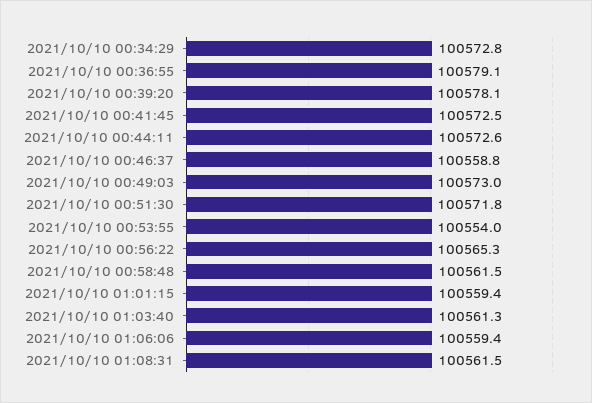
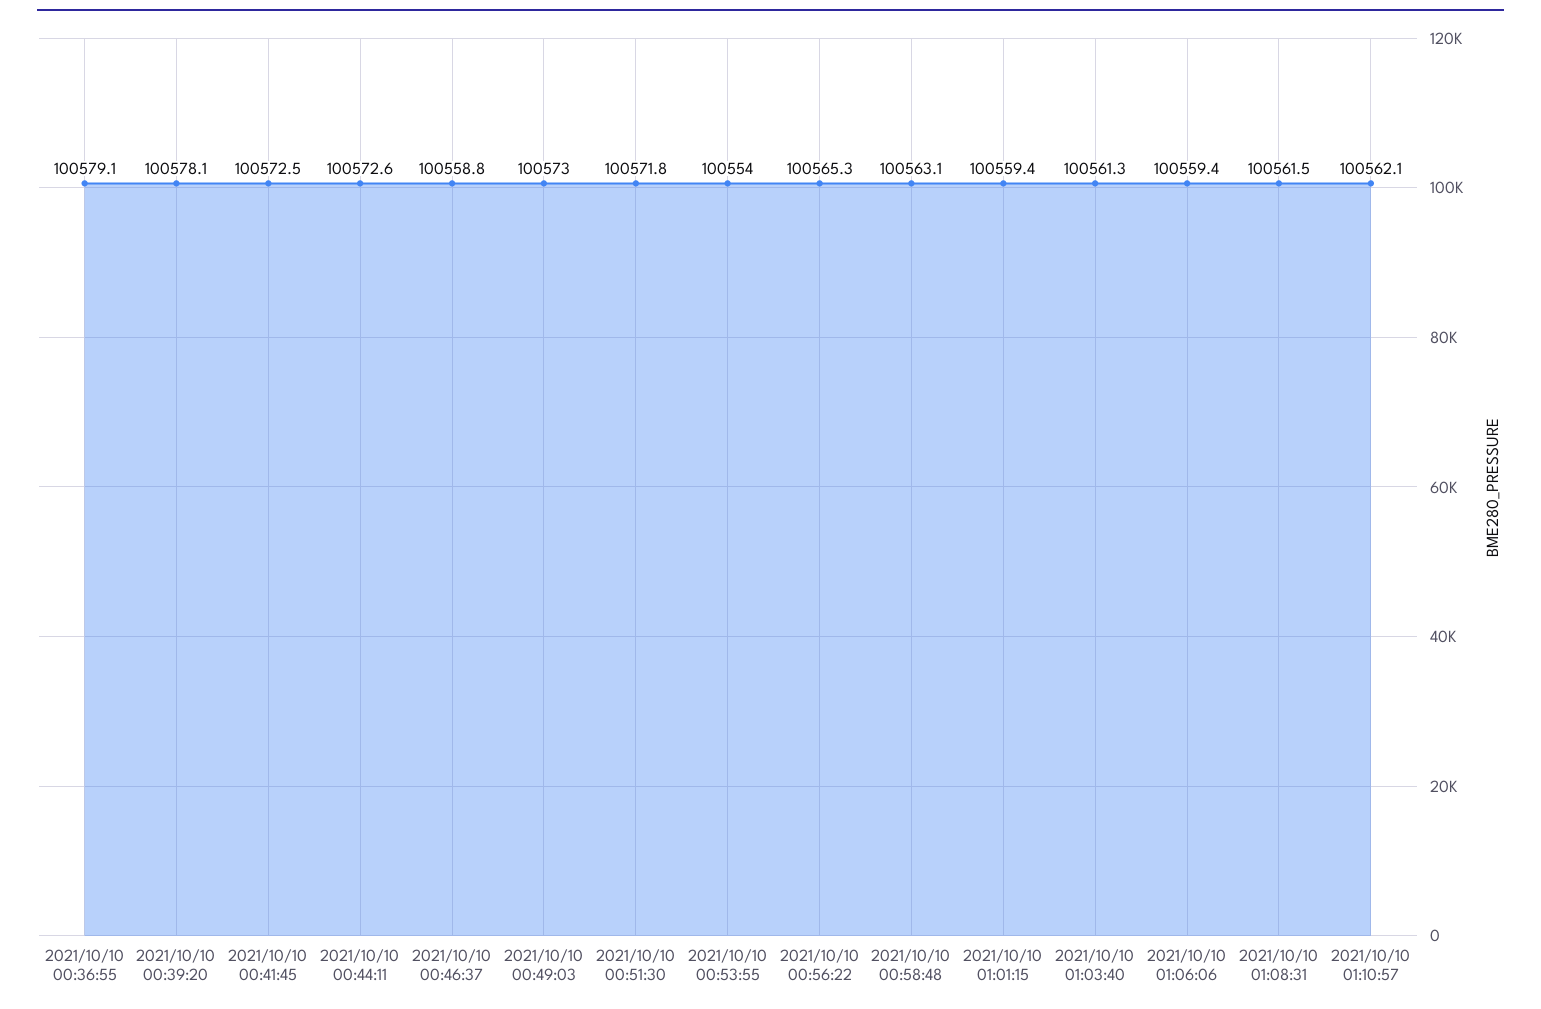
2021/10/10 00:34:29: 100572.8 -> none
2021/10/10 00:58:48: 100561.5 -> 100563.1
2021/10/10 01:10:57: none -> 100562.1

